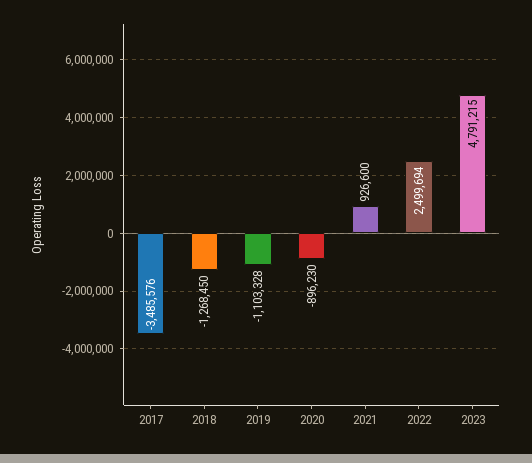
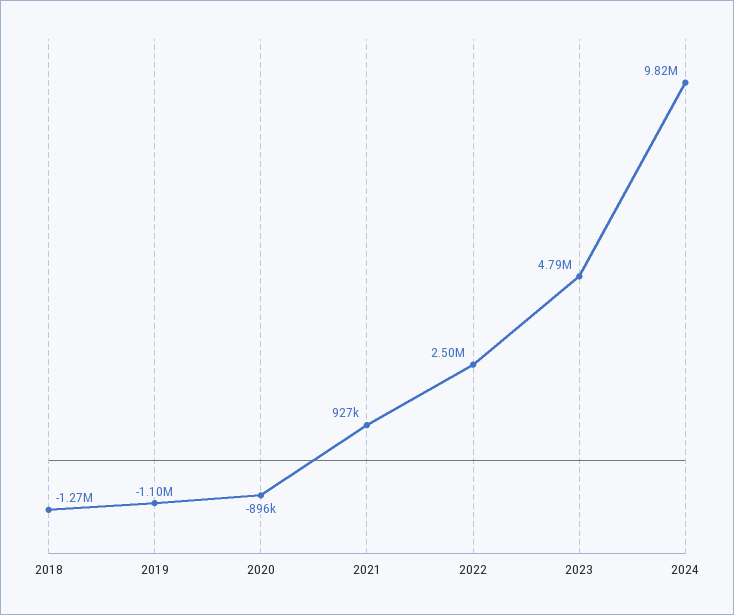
2017: -3485576 -> none
2024: none -> 9820000

